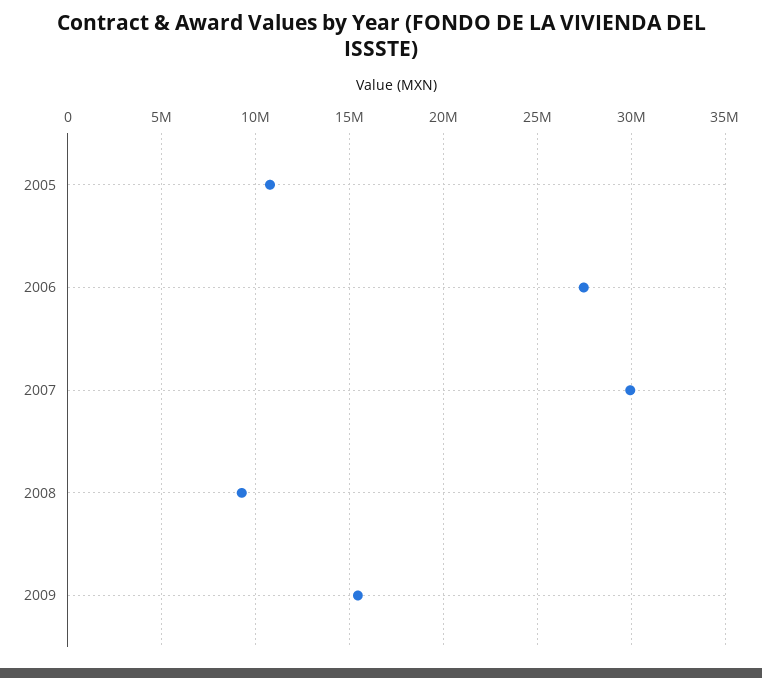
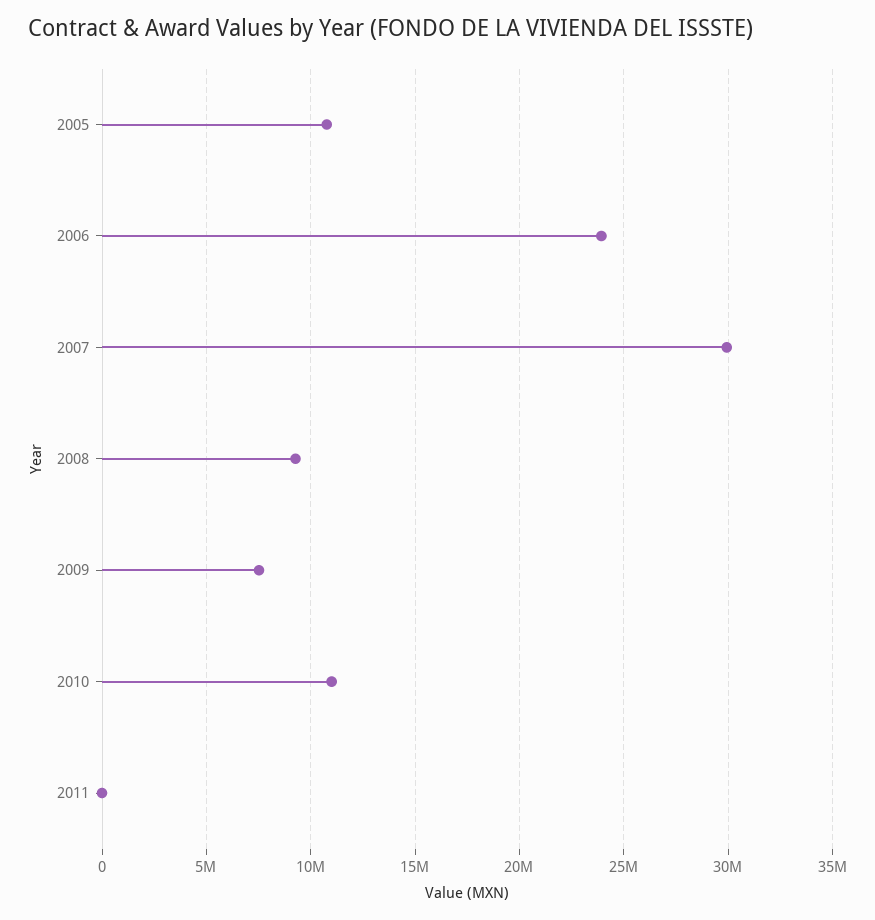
2006: 27500000 -> 24000000
2009: 15500000 -> 7500000
2010: none -> 11000000
2011: none -> 0

